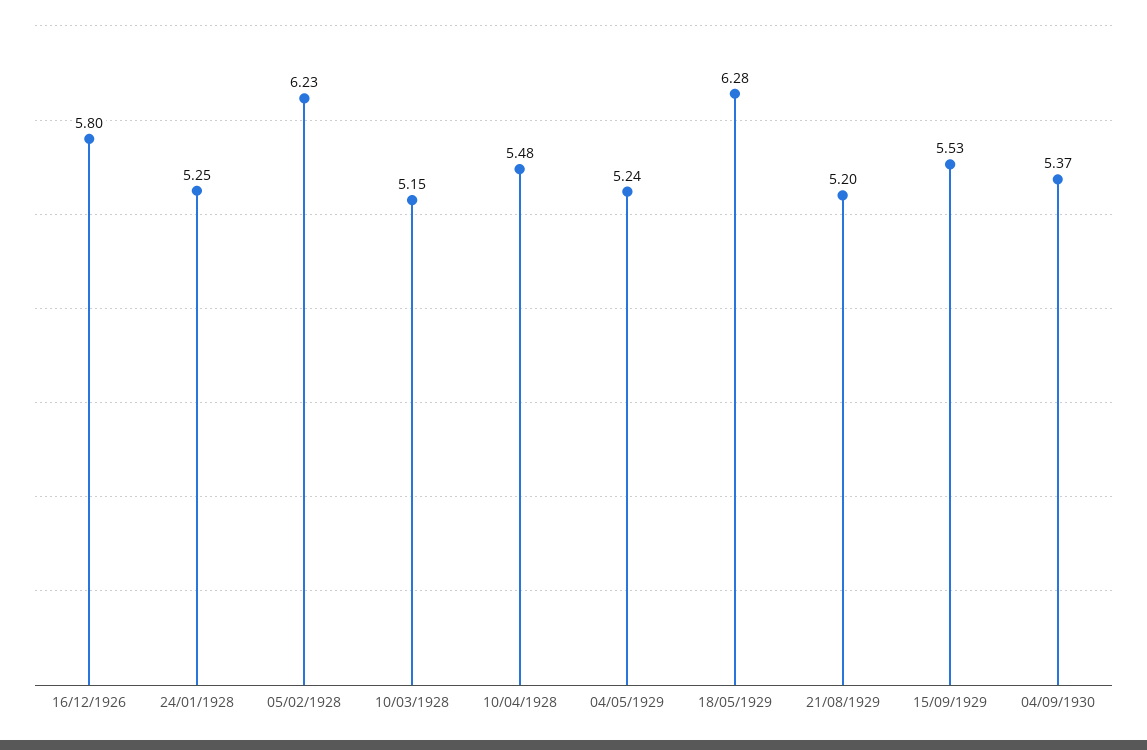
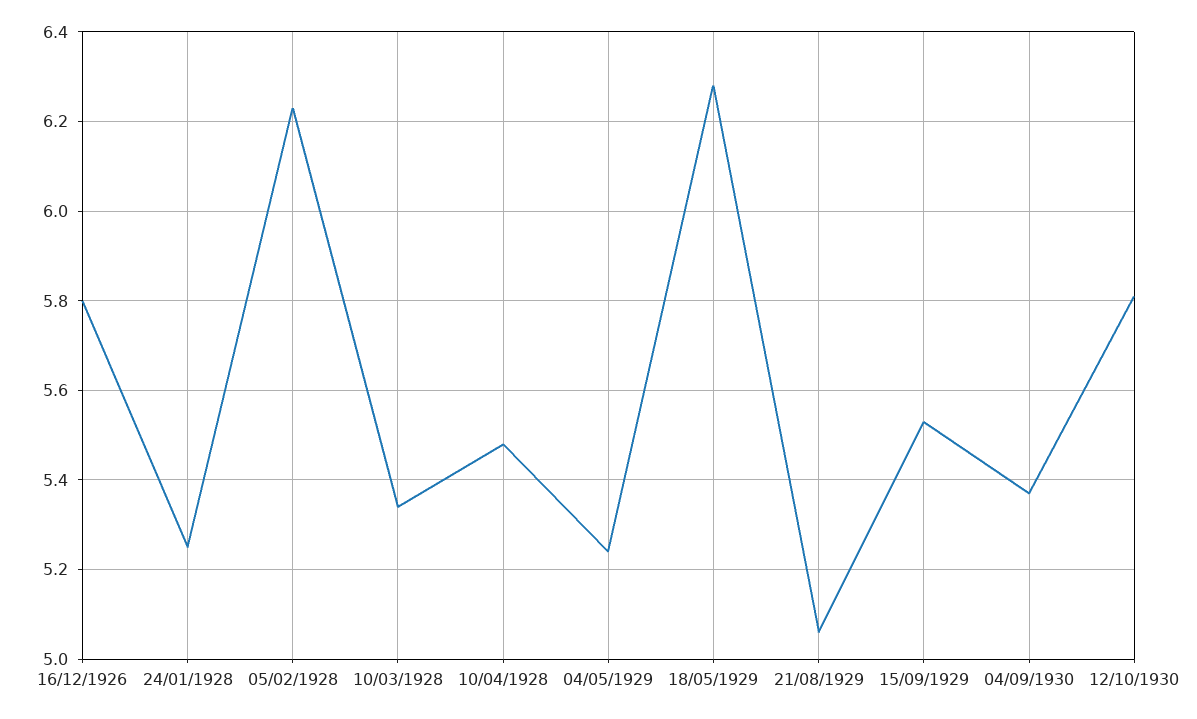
10/03/1928: 5.15 -> 5.35
21/08/1929: 5.2 -> 5.05
12/10/1930: none -> 5.8

